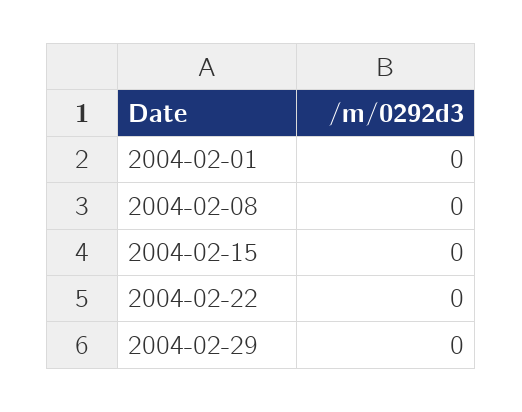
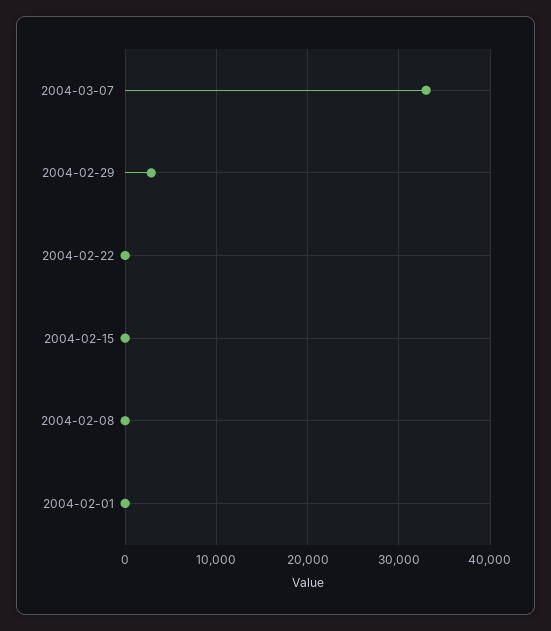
2004-02-29: 0 -> 3000
2004-03-07: none -> 33000

